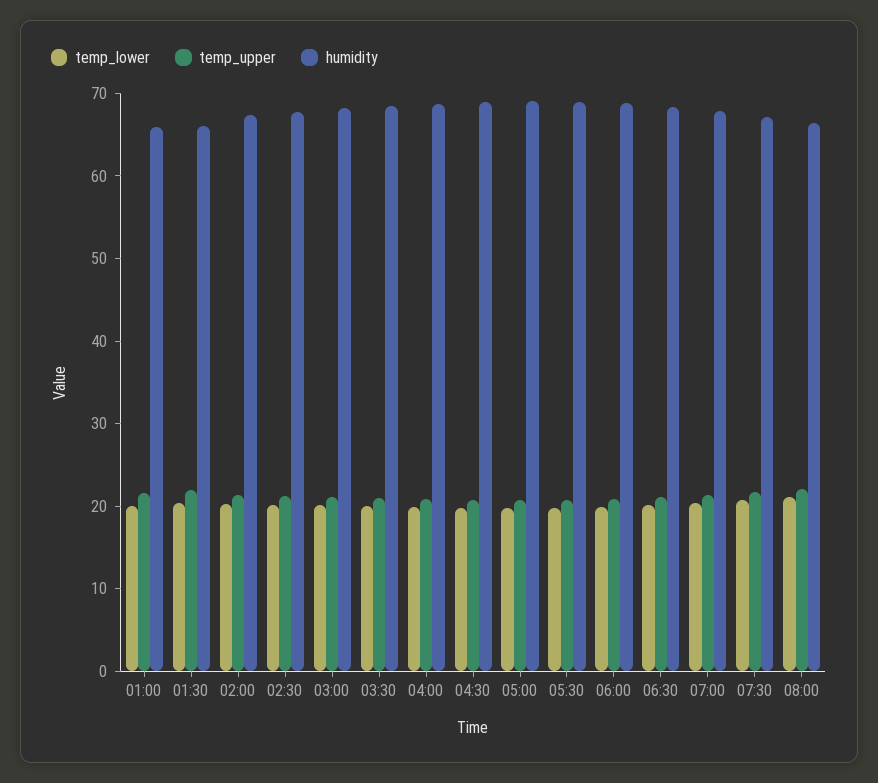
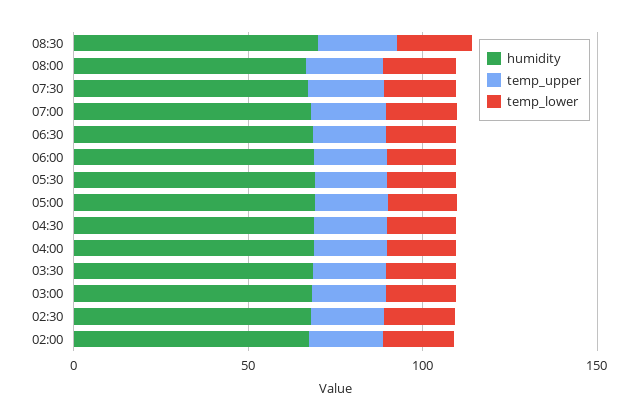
temp_lower, 01:00: 20 -> none
temp_upper, 01:00: 22 -> none
humidity, 01:00: 66 -> none
temp_lower, 01:30: 20 -> none
temp_upper, 01:30: 22 -> none
humidity, 01:30: 66 -> none
humidity, 08:30: none -> 70
temp_upper, 08:30: none -> 20
temp_lower, 08:30: none -> 20

